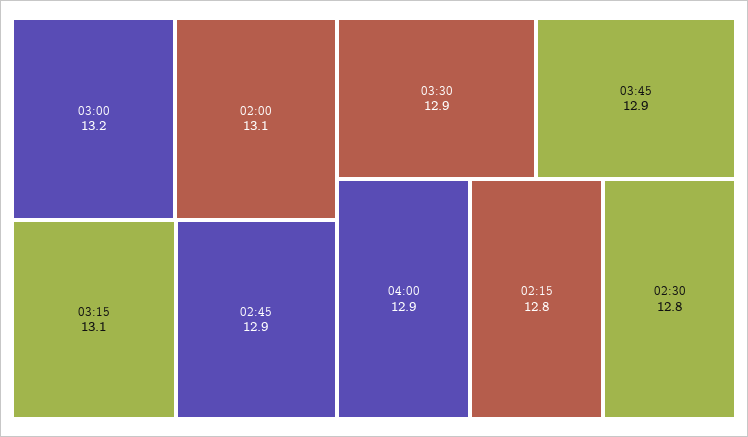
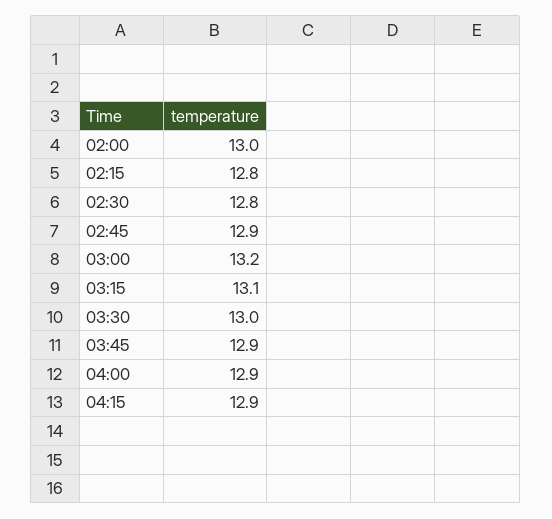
02:00: 13.1 -> 13
03:30: 12.9 -> 13
04:15: none -> 12.9

